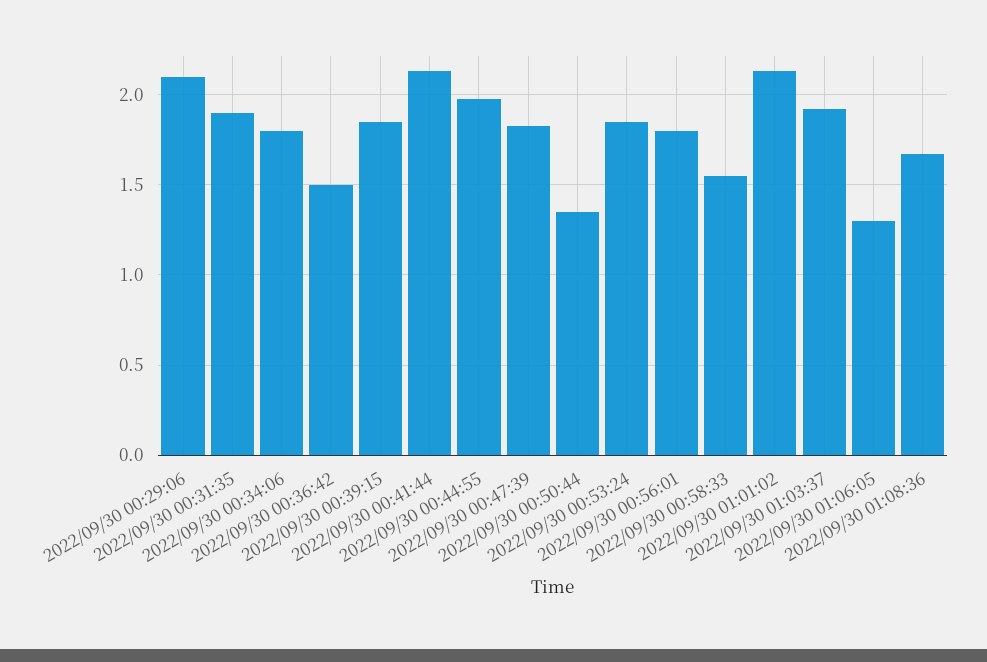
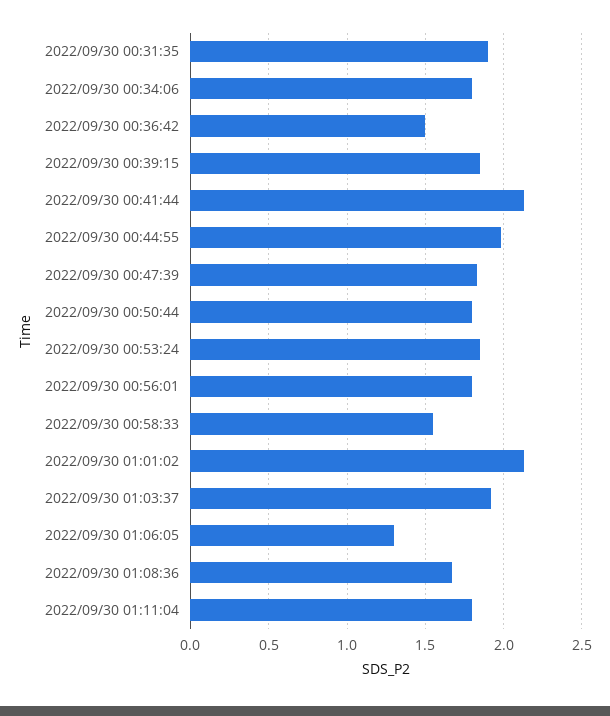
2022/09/30 00:29:06: 2.1 -> none
2022/09/30 00:50:44: 1.35 -> 1.8
2022/09/30 01:11:04: none -> 1.8

